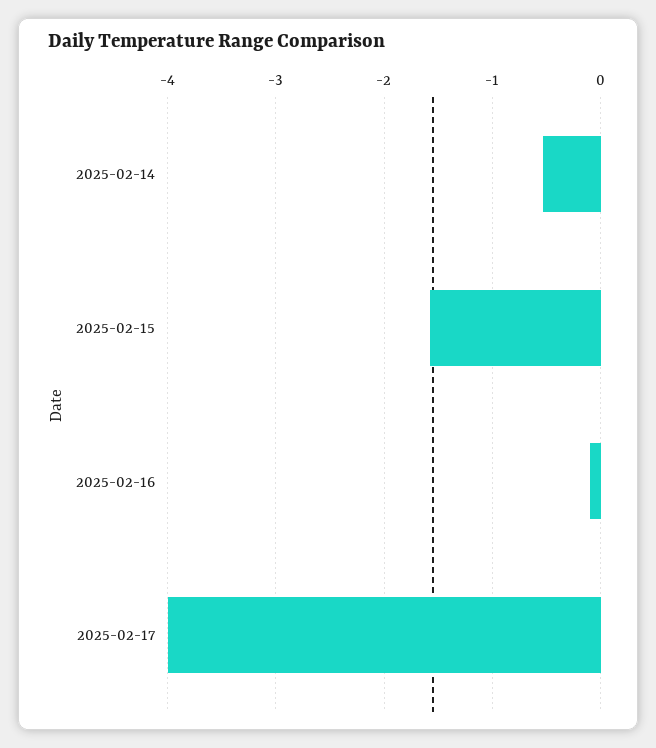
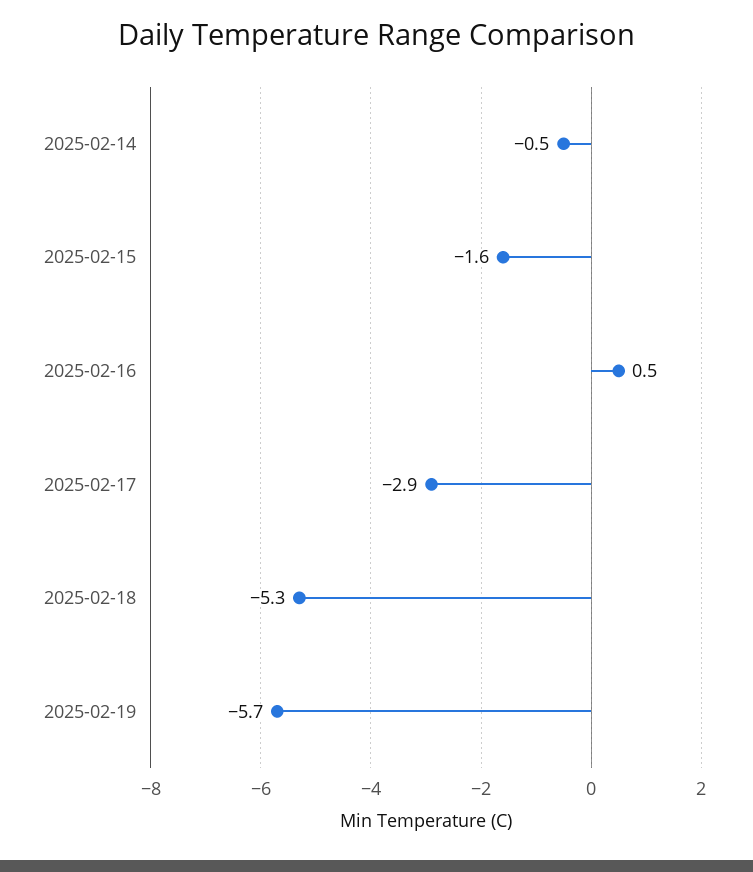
2025-02-16: -0.1 -> 0.5
2025-02-17: -4 -> -2.9
2025-02-18: none -> -5.3
2025-02-19: none -> -5.7

